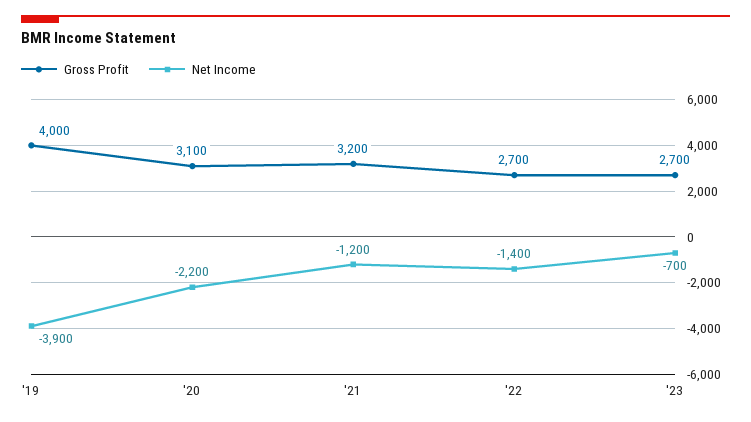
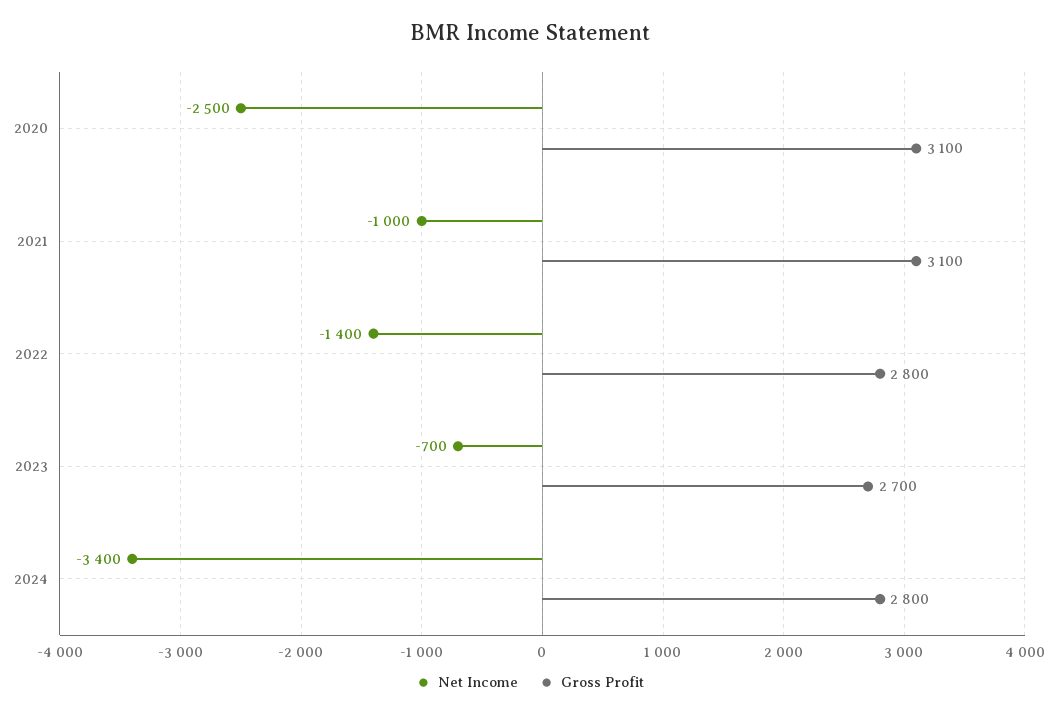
Gross Profit, '19: 4000 -> none
Net Income, '19: -3900 -> none
Net Income, '20: -2200 -> -2500
Gross Profit, '21: 3200 -> 3100
Net Income, '21: -1200 -> -1000
Gross Profit, '22: 2700 -> 2800
Net Income, 2024: none -> -3400
Gross Profit, 2024: none -> 2800

